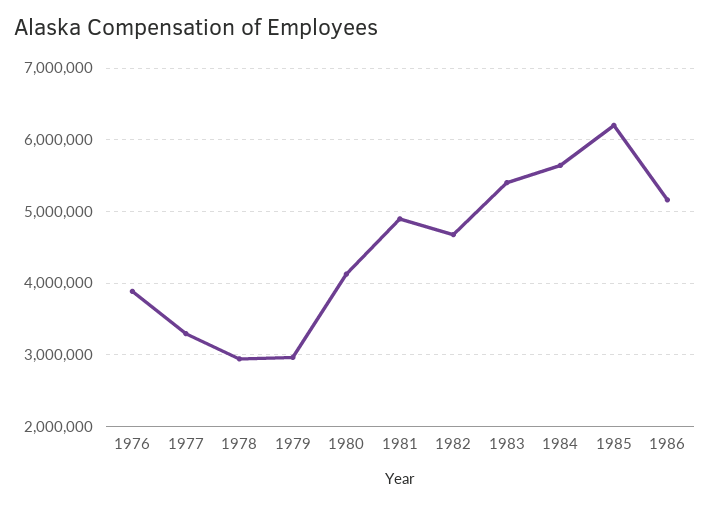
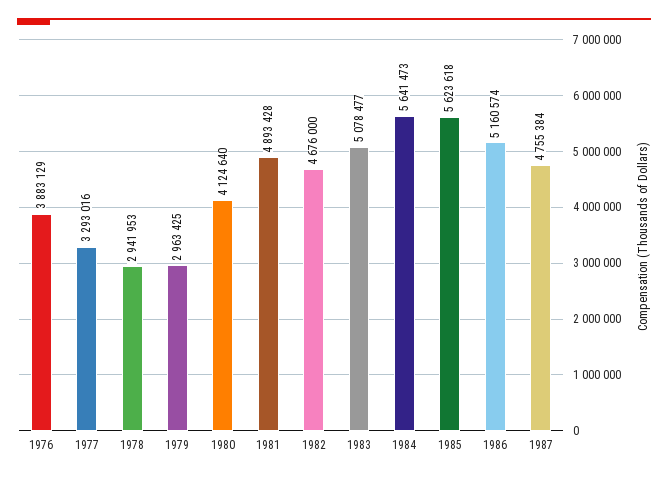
1983: 5400000 -> 5078477
1985: 6200000 -> 5623618
1987: none -> 4755384

